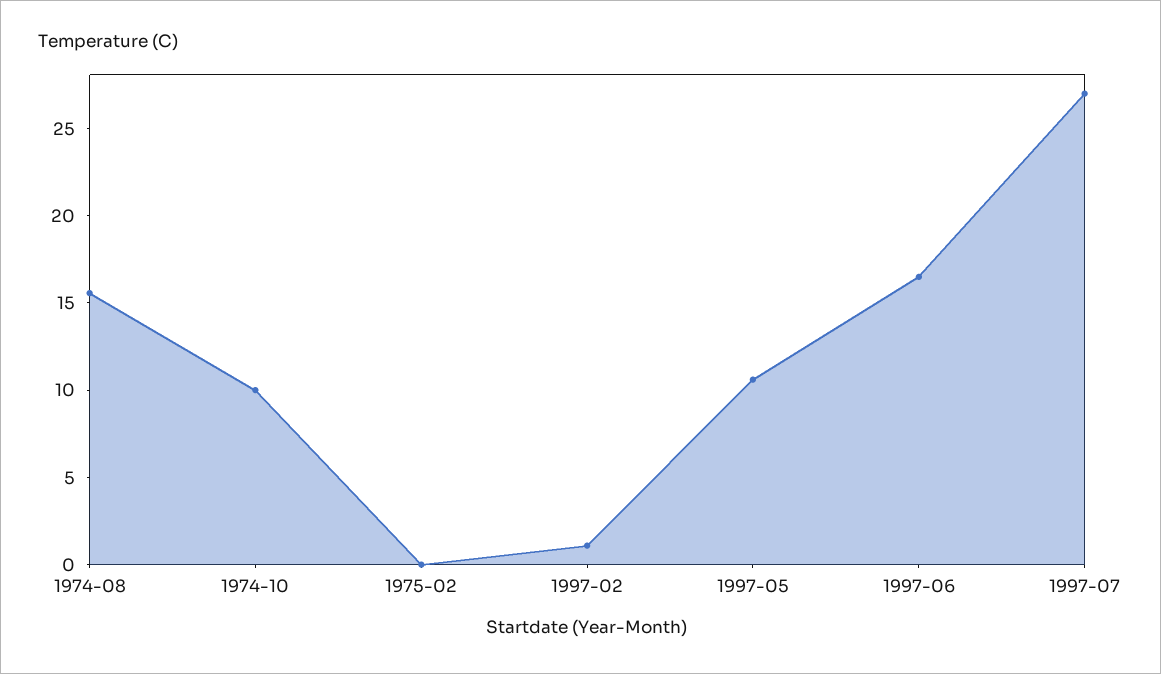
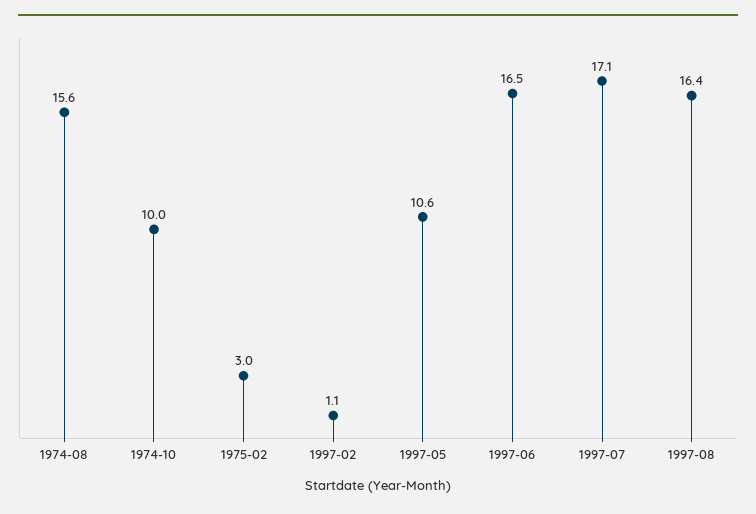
1975-02: 0 -> 3
1997-07: 27 -> 17.1
1997-08: none -> 16.4

